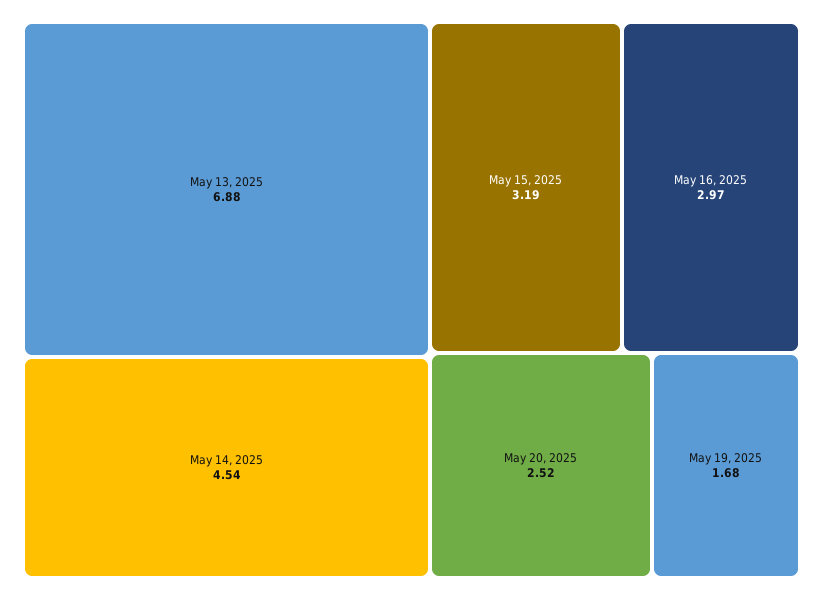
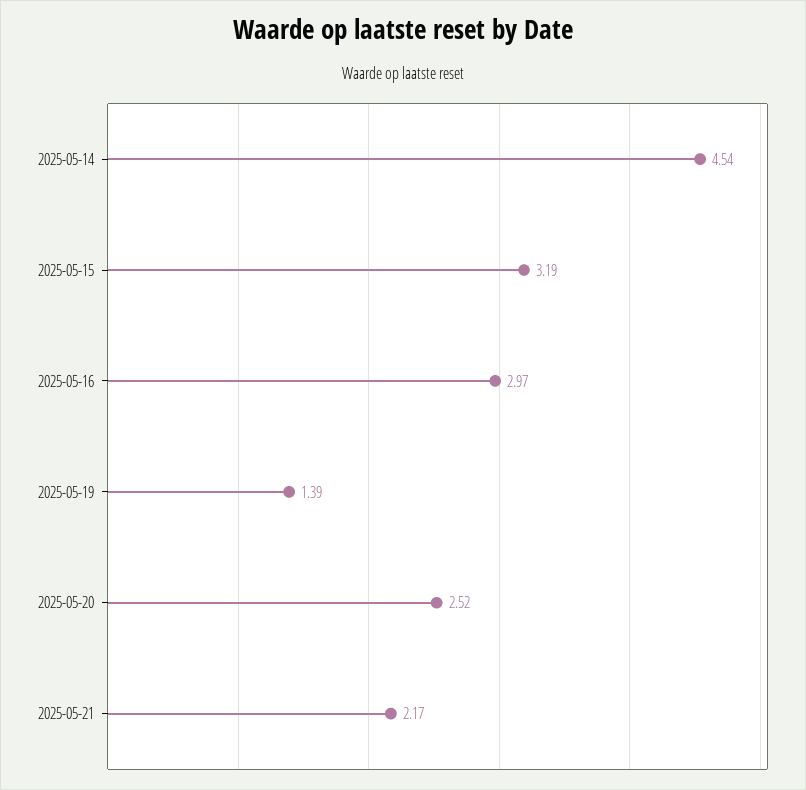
May 13, 2025: 6.88 -> none
May 19, 2025: 1.68 -> 1.39
2025-05-21: none -> 2.17

